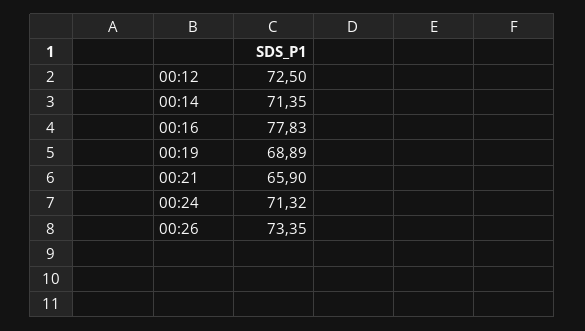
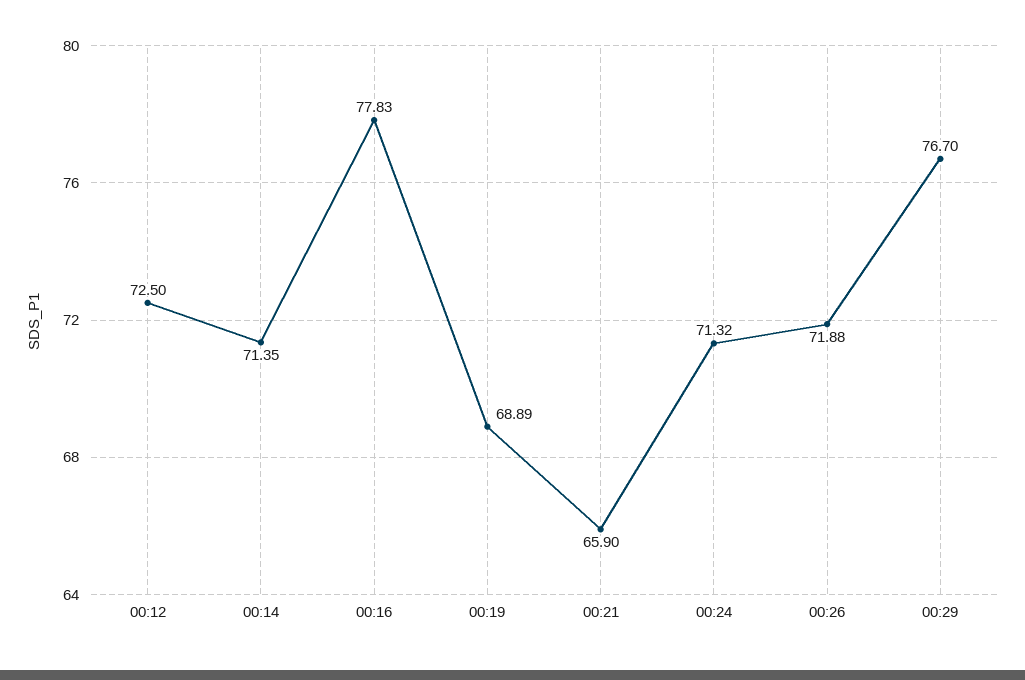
00:26: 73.35 -> 71.88
00:29: none -> 76.7

